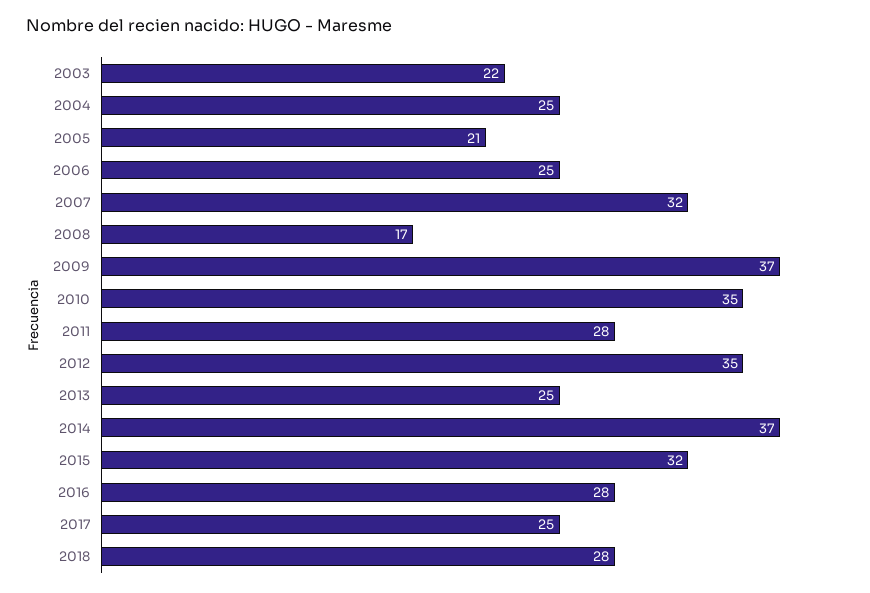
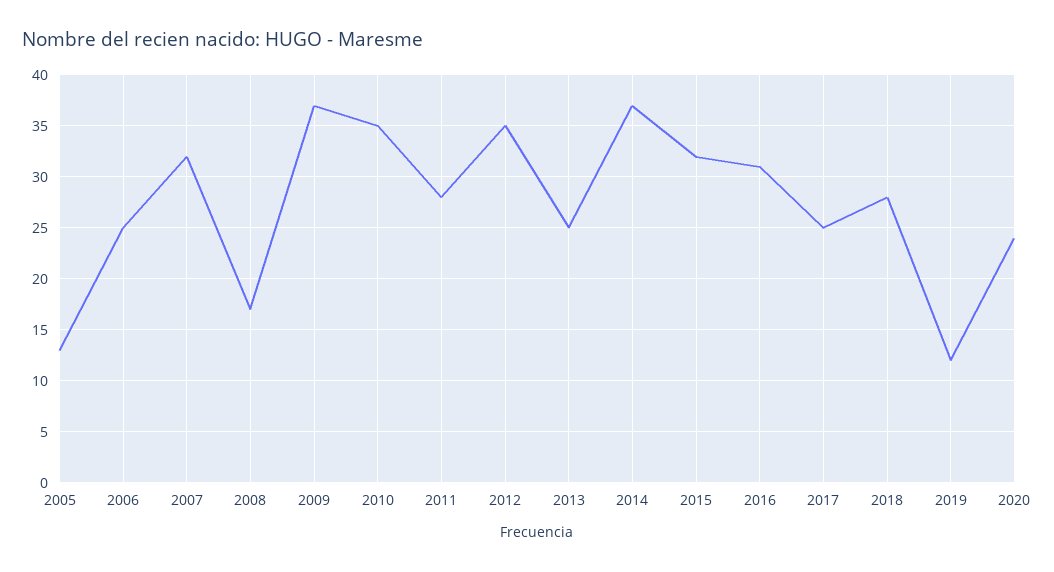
2003: 22 -> none
2004: 25 -> none
2005: 21 -> 13
2016: 28 -> 31
2019: none -> 12
2020: none -> 24

